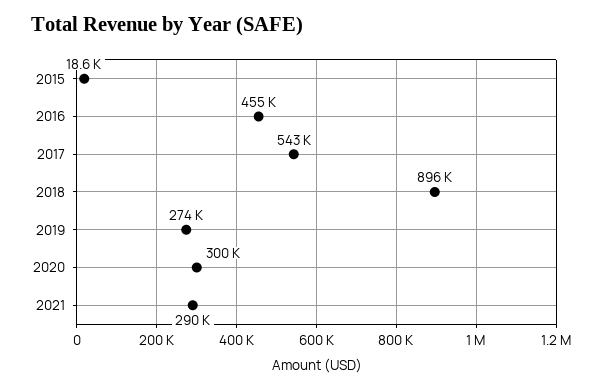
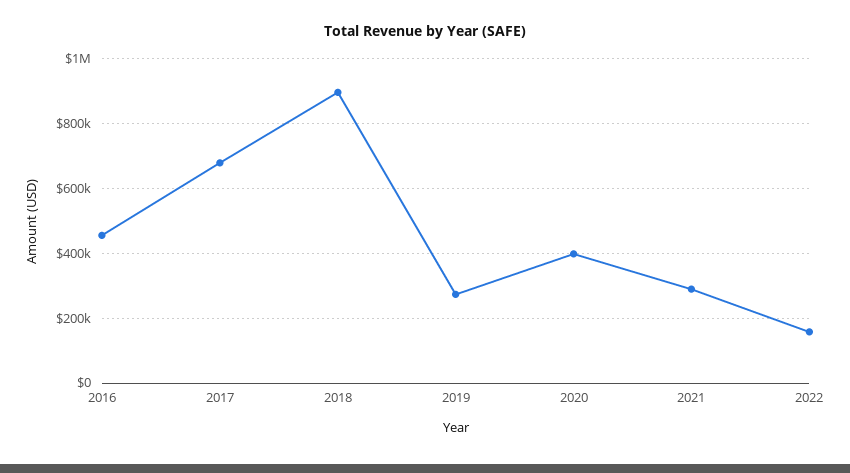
2015: 18600 -> none
2017: 543000 -> 680000
2020: 300000 -> 400000
2022: none -> 160000

